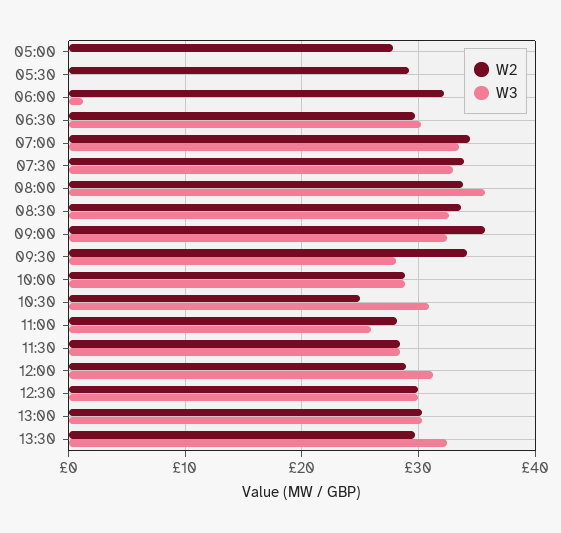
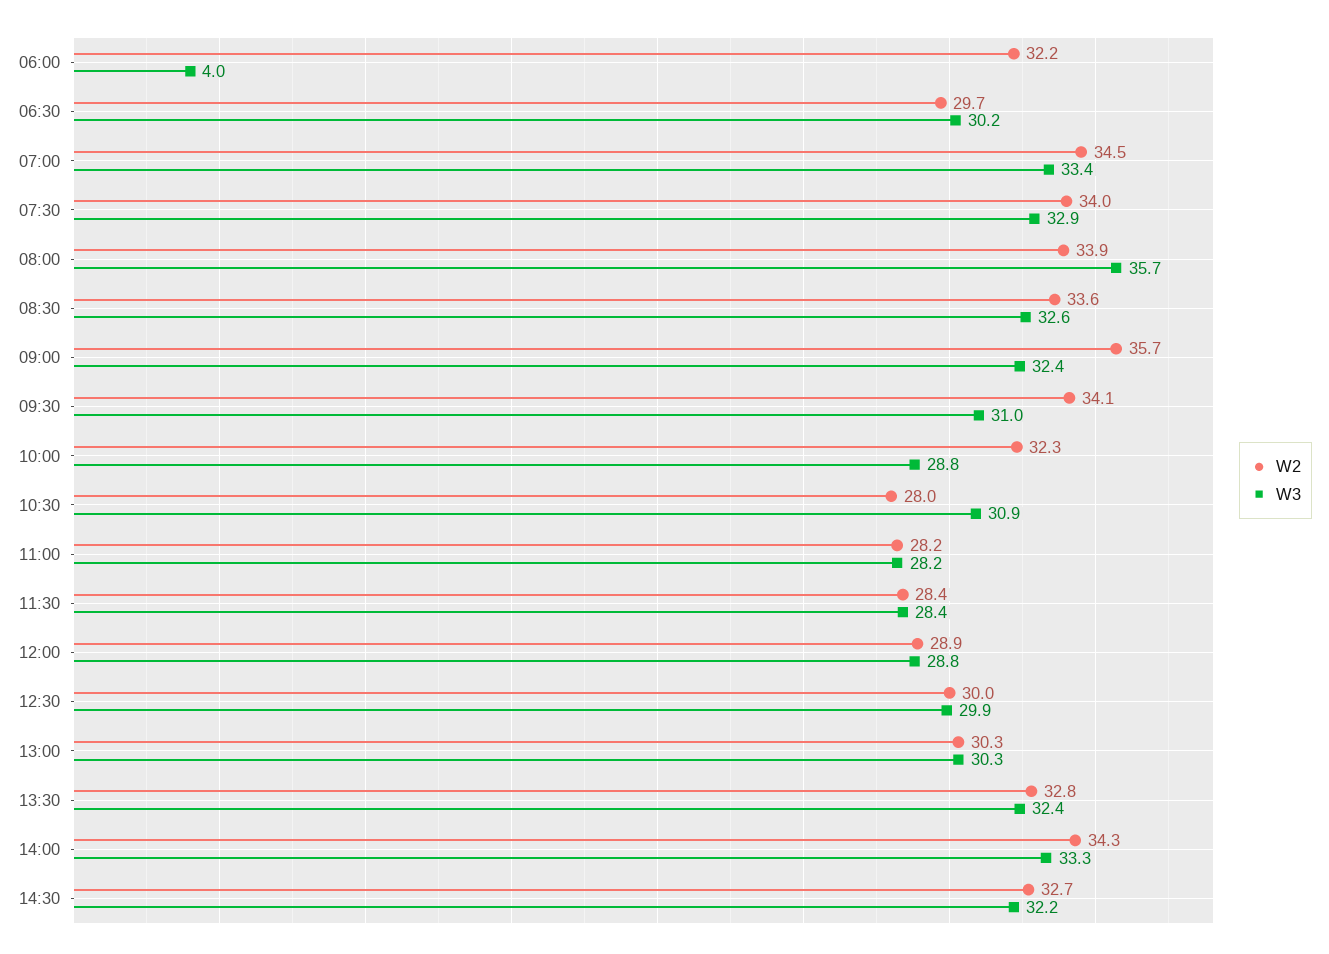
W2, 05:00: 28 -> none
W3, 05:00: 0 -> none
W2, 05:30: 29 -> none
W3, 05:30: 0 -> none
W3, 06:00: 1 -> 4
W3, 09:30: 28 -> 31
W2, 10:00: 29 -> 32.3
W2, 10:30: 25 -> 28
W3, 11:00: 26 -> 28.2
W3, 12:00: 31 -> 28.8
W2, 13:30: 30 -> 32.8
W2, 14:00: none -> 34.3
W3, 14:00: none -> 33.3
W2, 14:30: none -> 32.7
W3, 14:30: none -> 32.2

